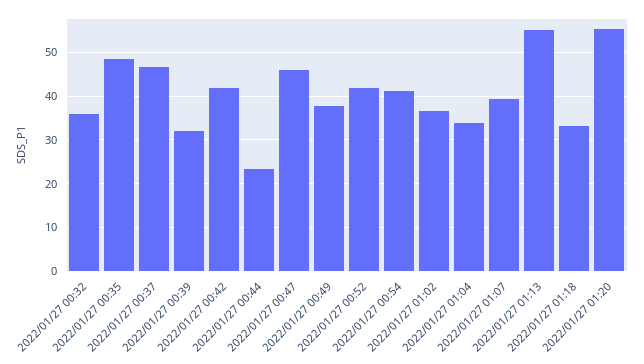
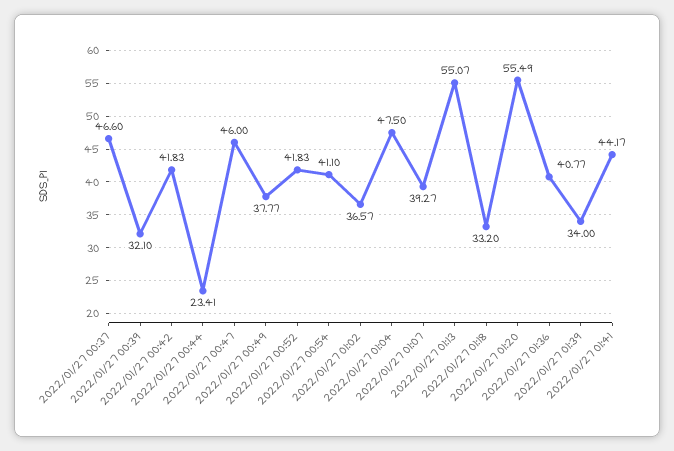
2022/01/27 00:32: 36 -> none
2022/01/27 00:35: 48 -> none
2022/01/27 01:04: 34 -> 47.5
2022/01/27 01:36: none -> 40.77
2022/01/27 01:39: none -> 34
2022/01/27 01:41: none -> 44.17

